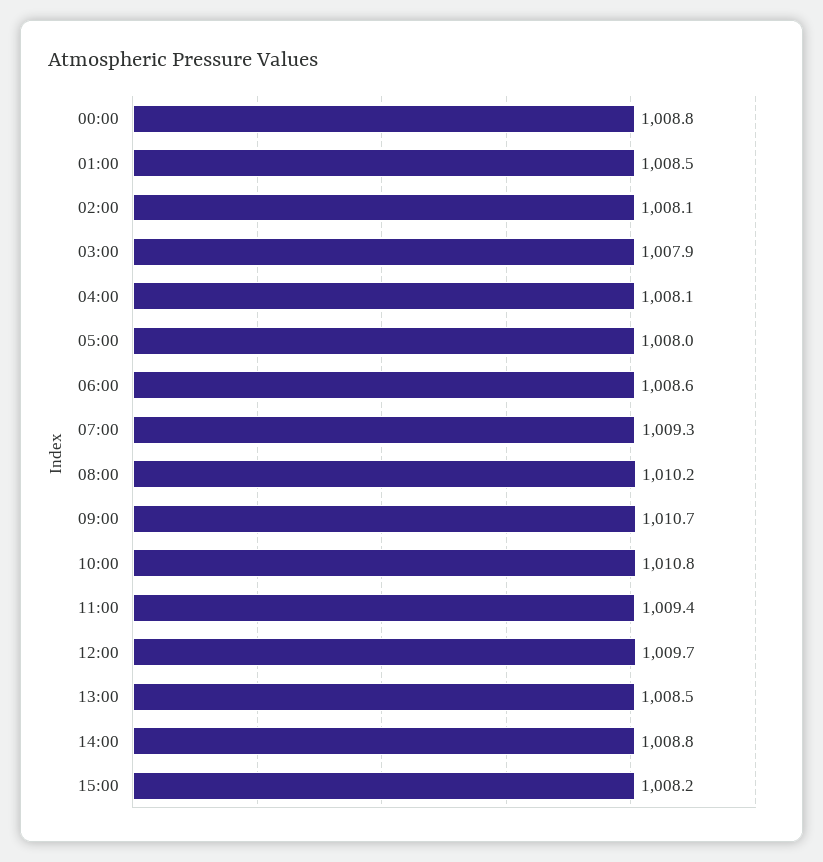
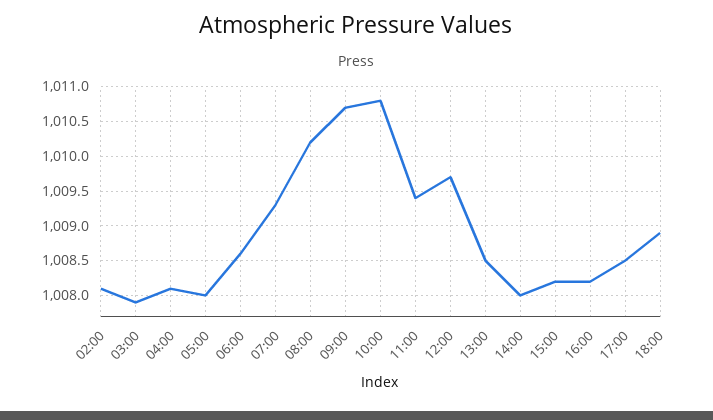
00:00: 1008.8 -> none
01:00: 1008.5 -> none
14:00: 1008.8 -> 1008
16:00: none -> 1008.2
17:00: none -> 1008.5
18:00: none -> 1008.9

